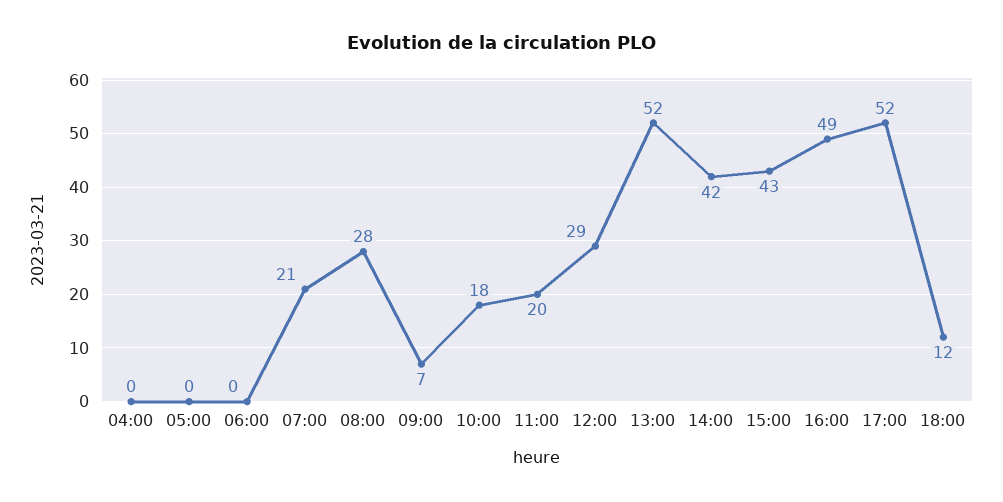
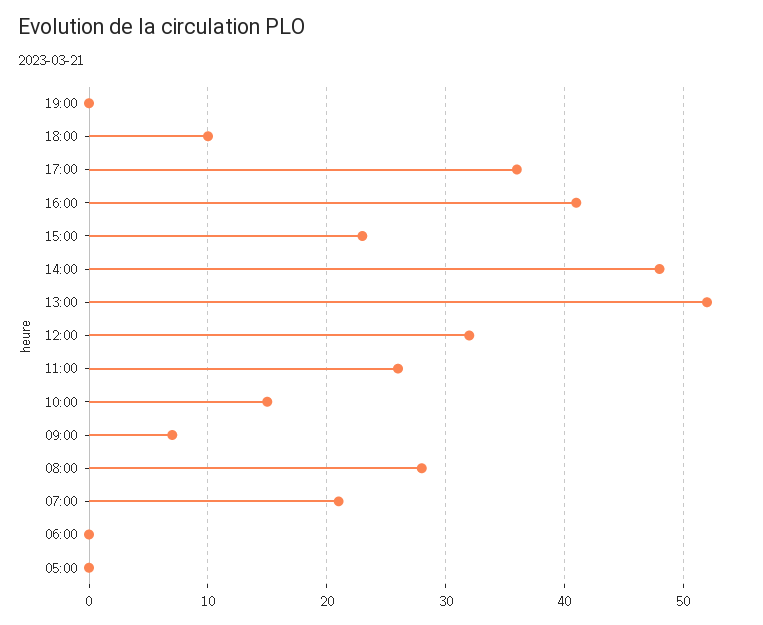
04:00: 0 -> none
10:00: 18 -> 15
11:00: 20 -> 26
12:00: 29 -> 32
14:00: 42 -> 48
15:00: 43 -> 23
16:00: 49 -> 41
17:00: 52 -> 36
18:00: 12 -> 10
19:00: none -> 0

